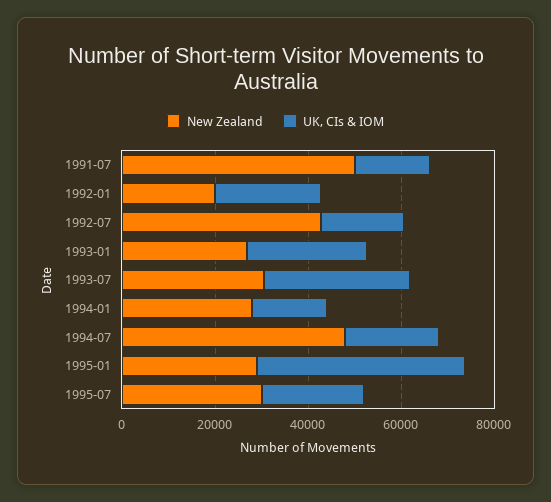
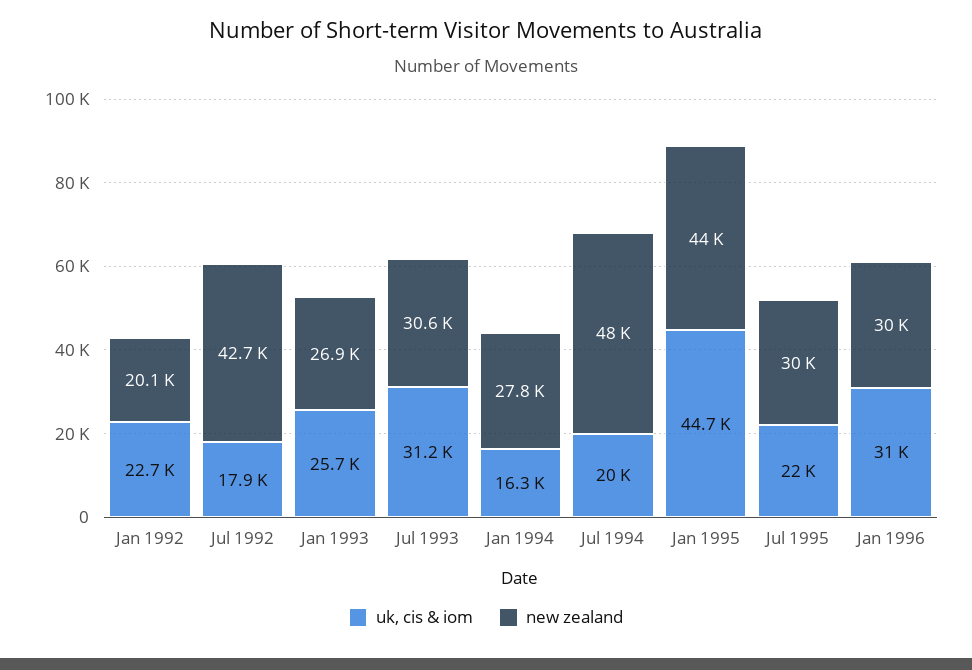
New Zealand, 1991-07: 50000 -> none
UK, CIs & IOM, 1991-07: 15000 -> none
New Zealand, 1995-01: 30000 -> 44000
UK, CIs & IOM, Jan 1996: none -> 31000
New Zealand, Jan 1996: none -> 30000

